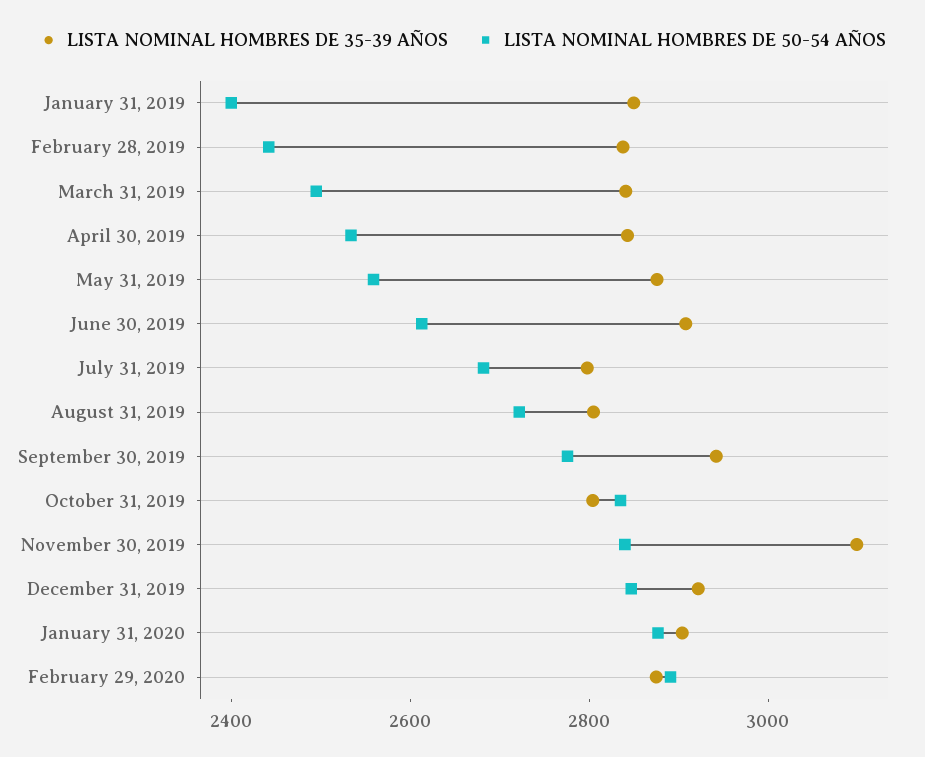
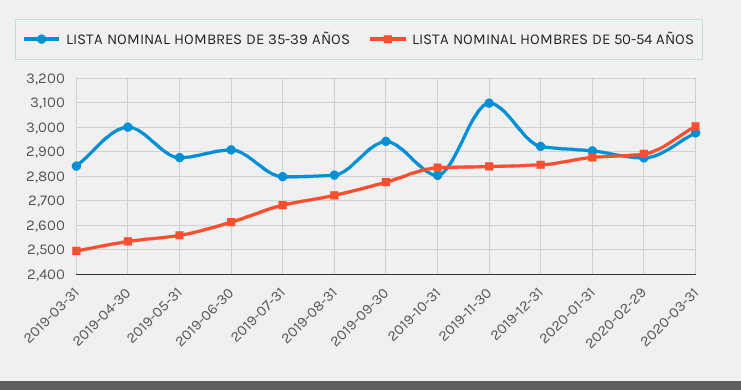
LISTA NOMINAL HOMBRES DE 35-39 AÑOS, January 31, 2019: 2850 -> none
LISTA NOMINAL HOMBRES DE 50-54 AÑOS, January 31, 2019: 2400 -> none
LISTA NOMINAL HOMBRES DE 35-39 AÑOS, February 28, 2019: 2850 -> none
LISTA NOMINAL HOMBRES DE 50-54 AÑOS, February 28, 2019: 2450 -> none
LISTA NOMINAL HOMBRES DE 35-39 AÑOS, April 30, 2019: 2850 -> 3000
LISTA NOMINAL HOMBRES DE 35-39 AÑOS, 2020-03-31: none -> 2975
LISTA NOMINAL HOMBRES DE 50-54 AÑOS, 2020-03-31: none -> 3000

